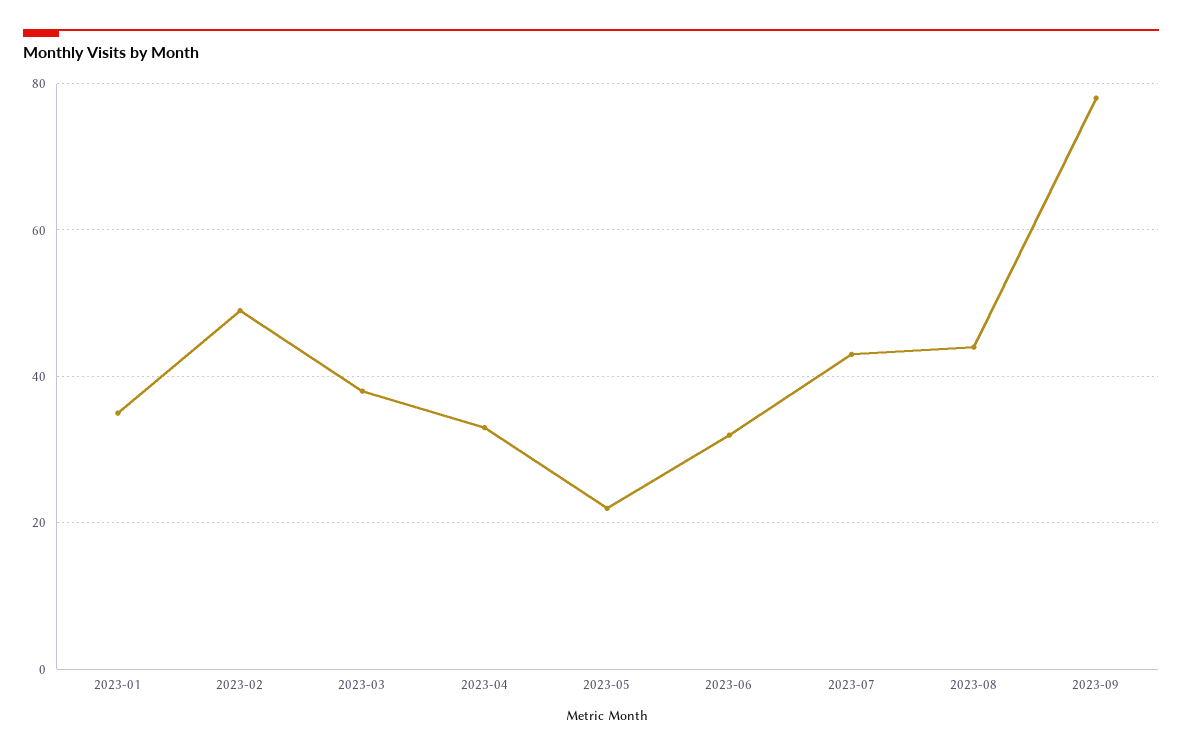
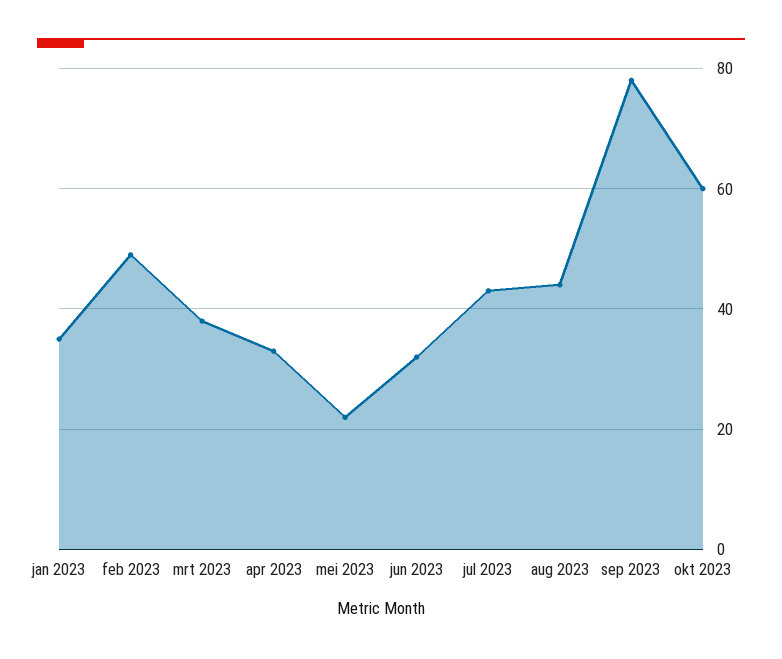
okt 2023: none -> 60

